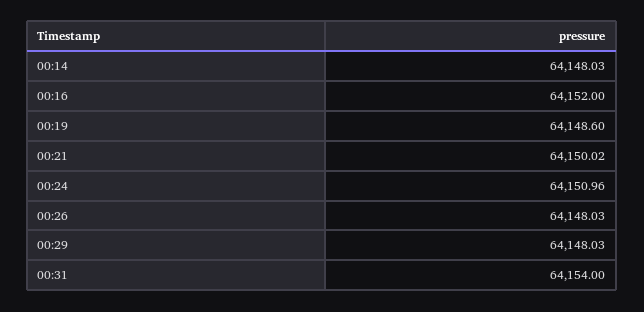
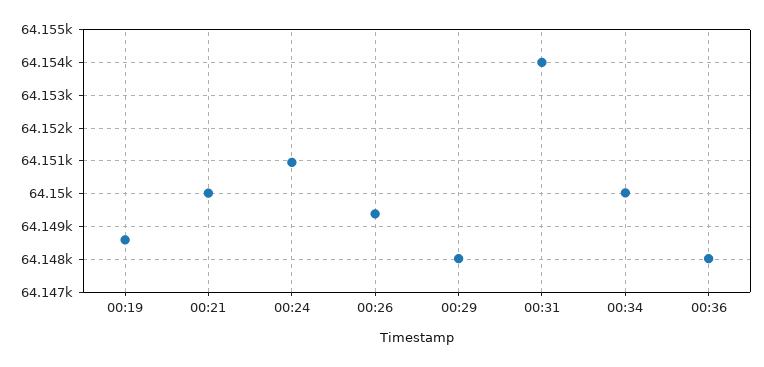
00:14: 64148.03 -> none
00:16: 64152 -> none
00:26: 64148.03 -> 64149.4
00:34: none -> 64150
00:36: none -> 64148

